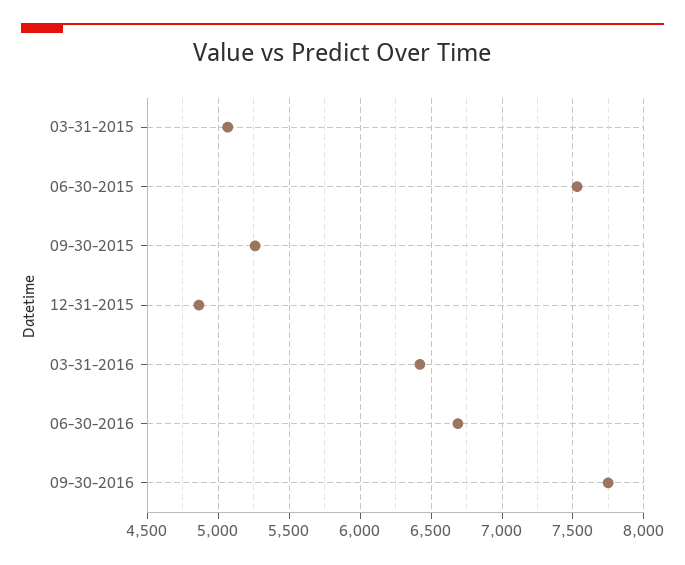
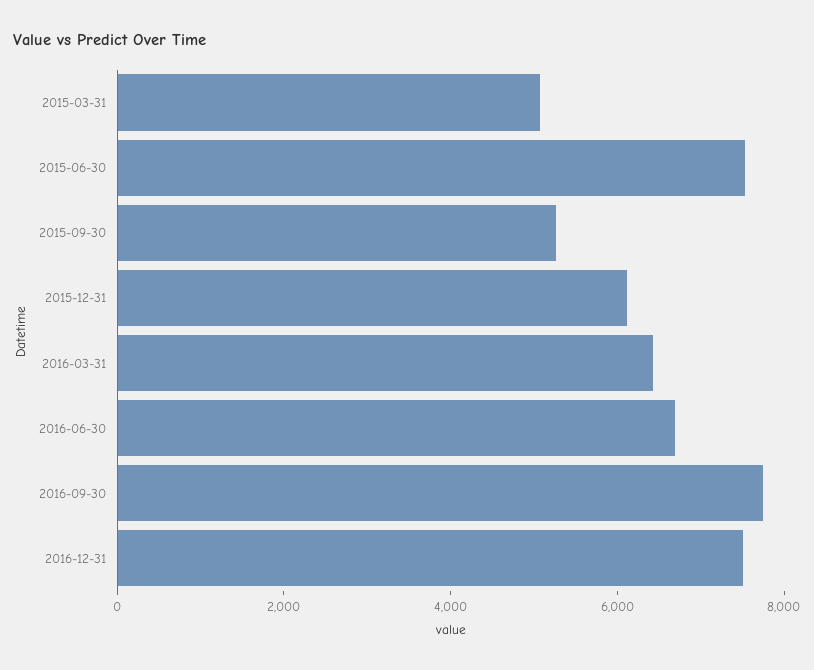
12-31-2015: 4850 -> 6000
2016-12-31: none -> 7500

